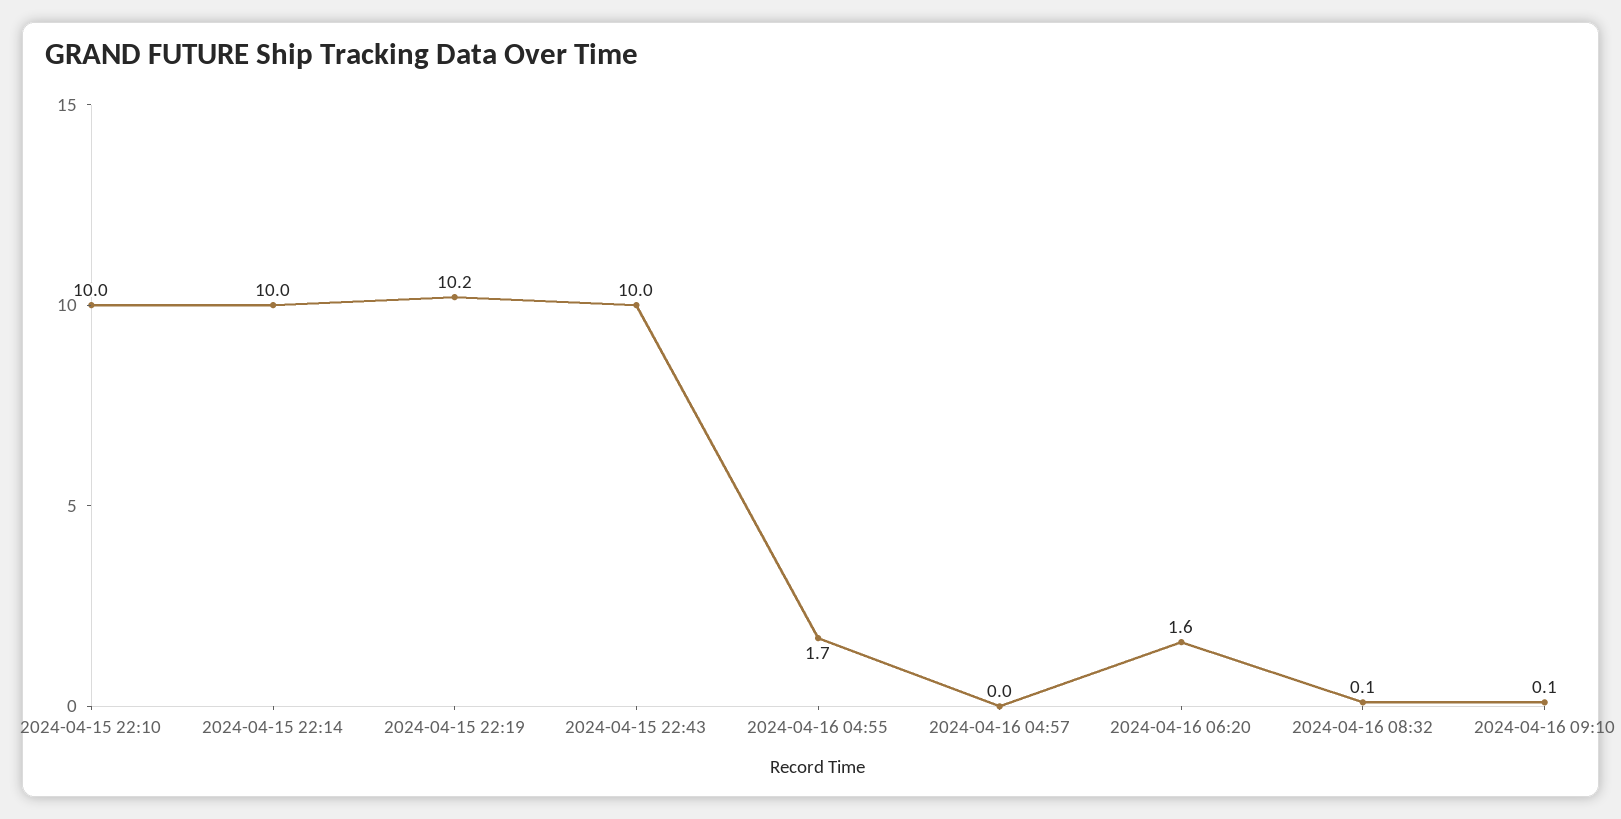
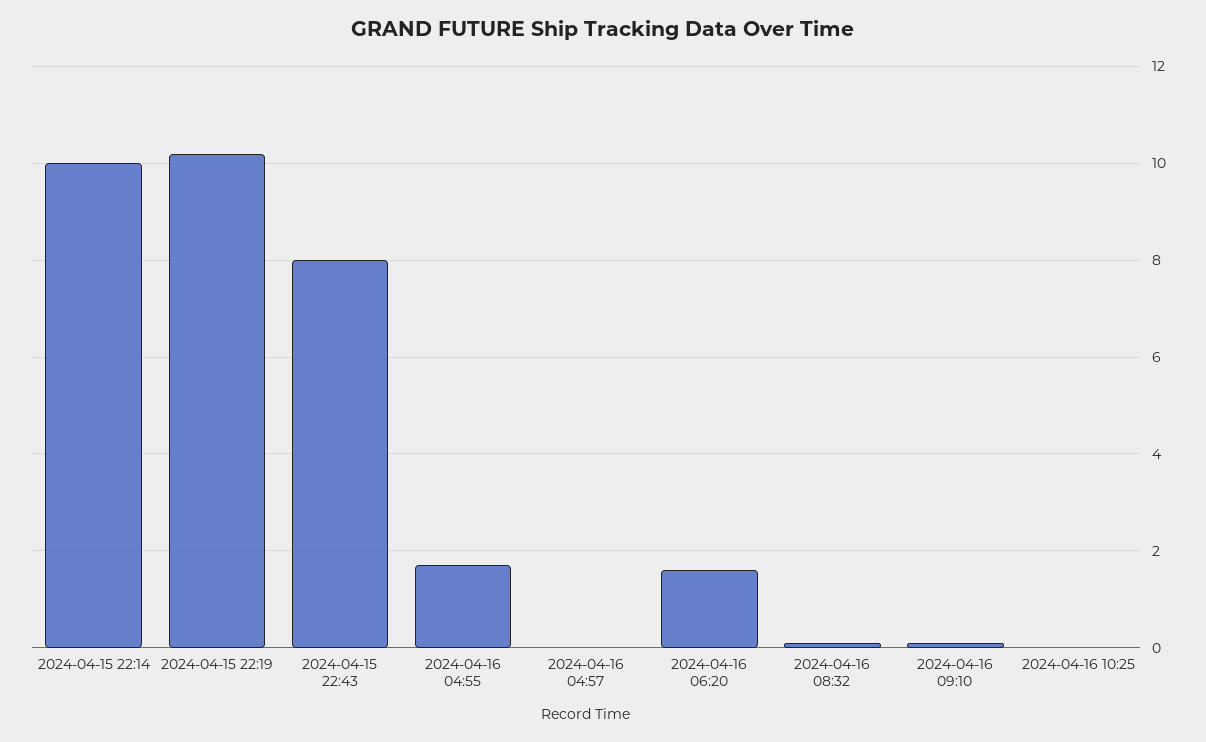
2024-04-15 22:10: 10 -> none
2024-04-15 22:43: 10 -> 8
2024-04-16 10:25: none -> 0

